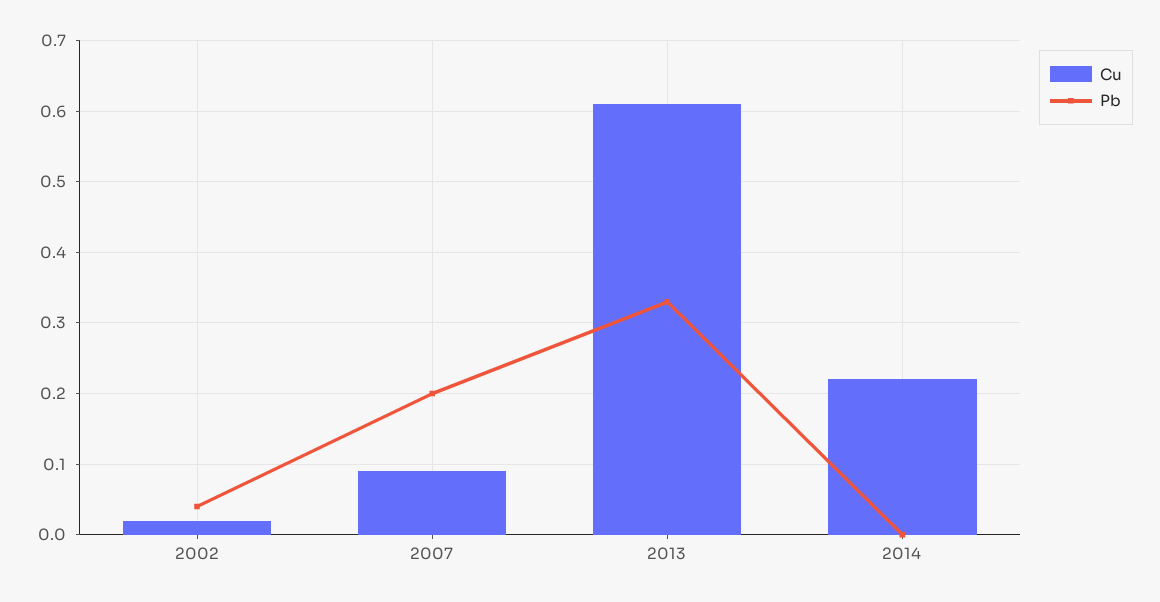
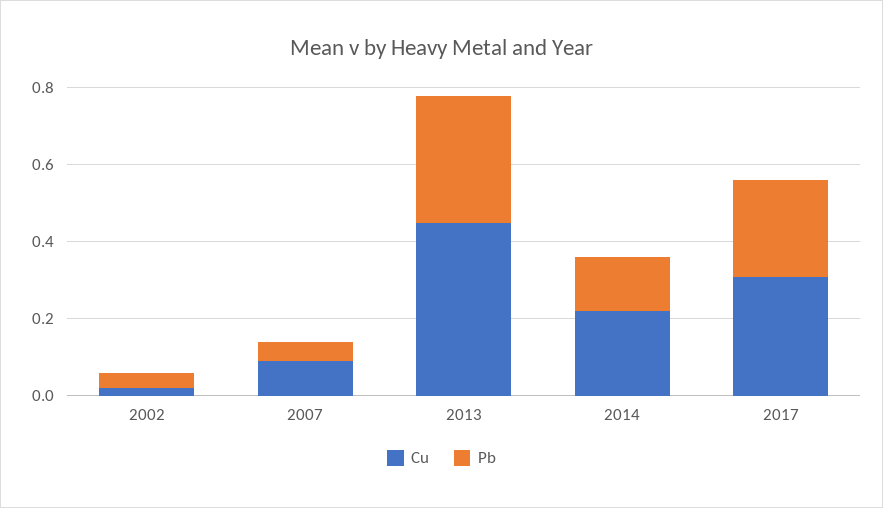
Pb, 2007: 0.2 -> 0.05
Cu, 2013: 0.61 -> 0.45
Pb, 2014: 0 -> 0.15
Cu, 2017: none -> 0.3
Pb, 2017: none -> 0.25

